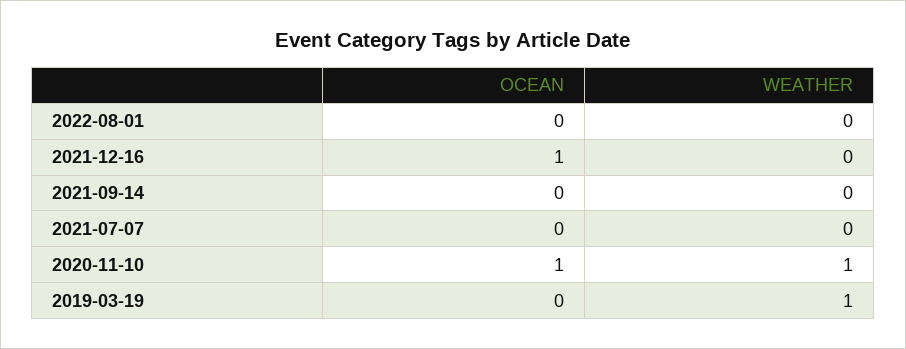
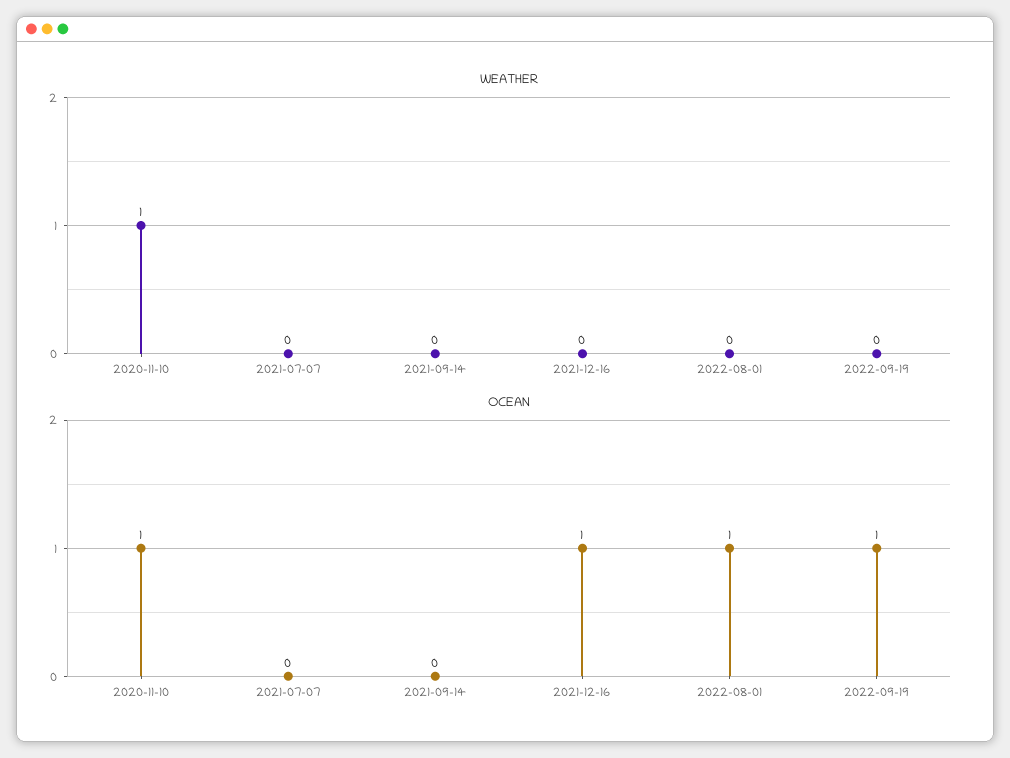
OCEAN, 2022-08-01: 0 -> 1
OCEAN, 2019-03-19: 0 -> none
WEATHER, 2019-03-19: 1 -> none
WEATHER, 2022-09-19: none -> 0
OCEAN, 2022-09-19: none -> 1

